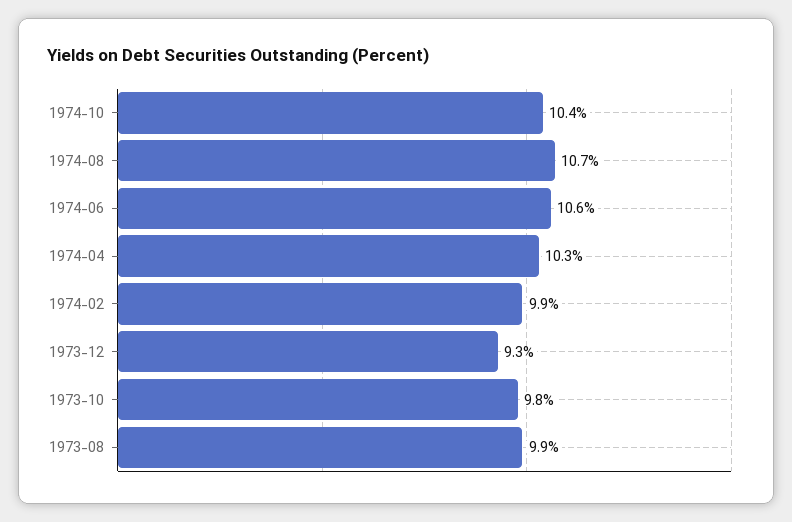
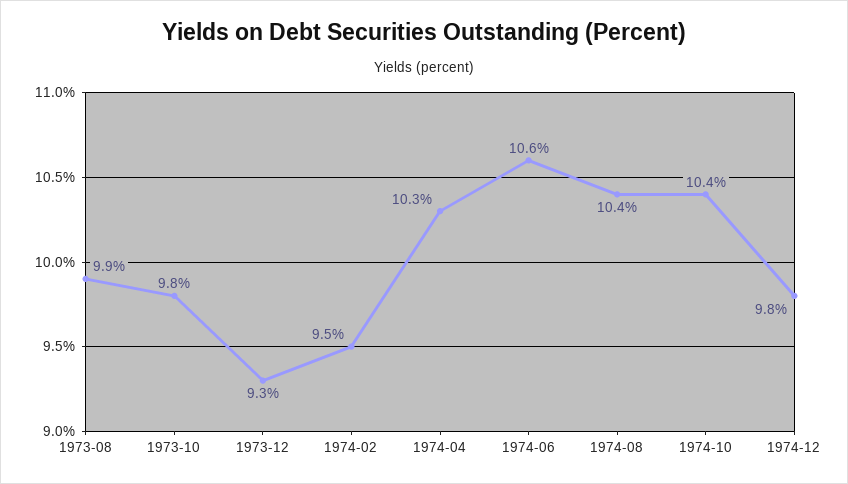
1974-08: 10.7 -> 10.4
1974-02: 9.9 -> 9.5
1974-12: none -> 9.8

